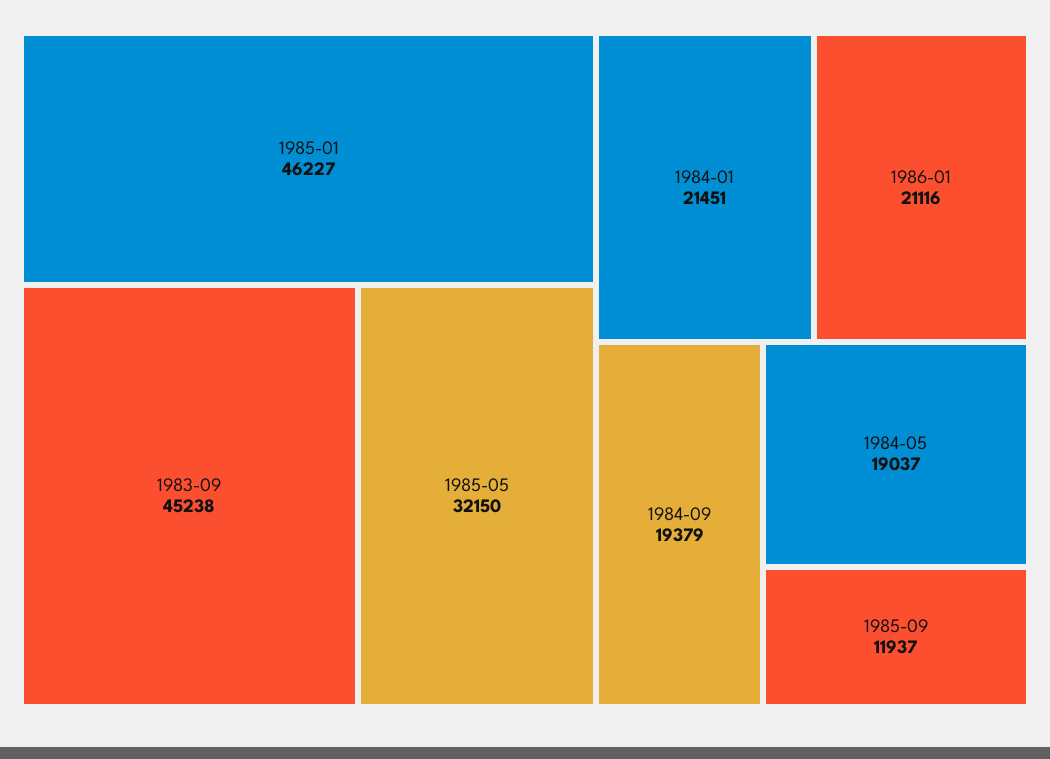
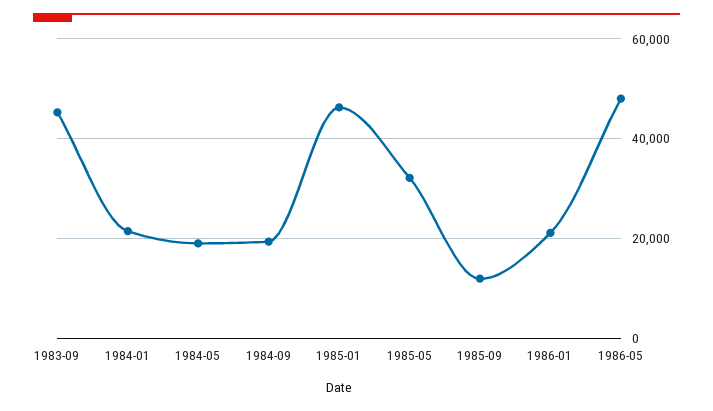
1986-05: none -> 48000

